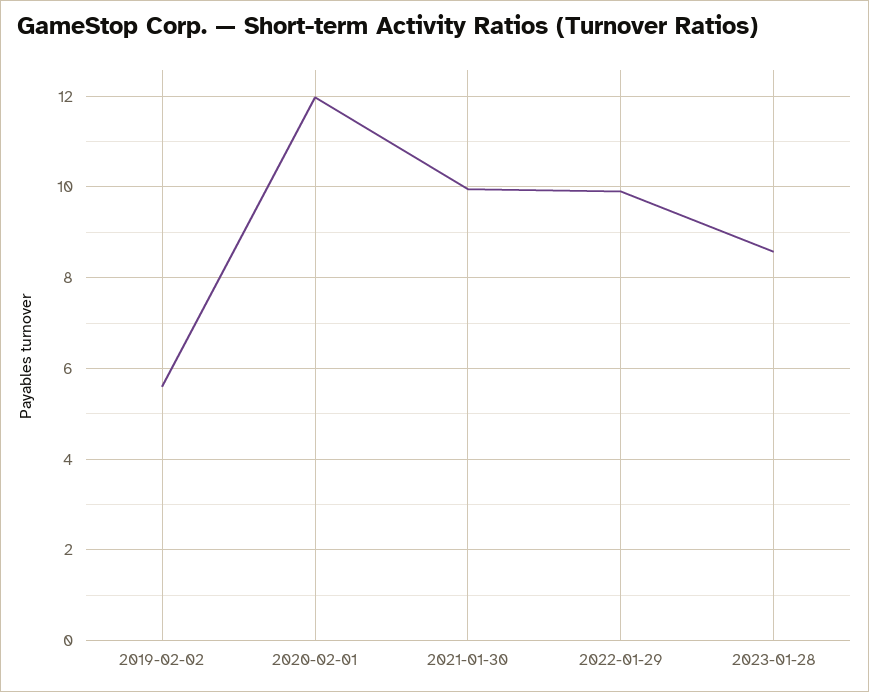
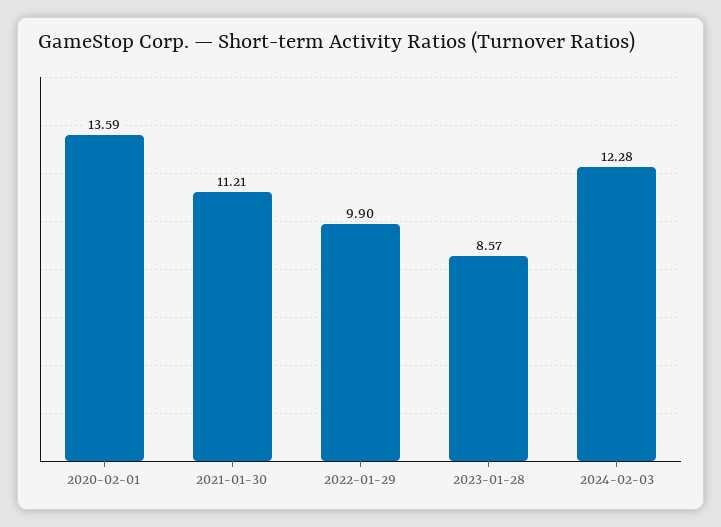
2019-02-02: 5.6 -> none
2020-02-01: 12 -> 13.59
2021-01-30: 10 -> 11.21
2024-02-03: none -> 12.28

